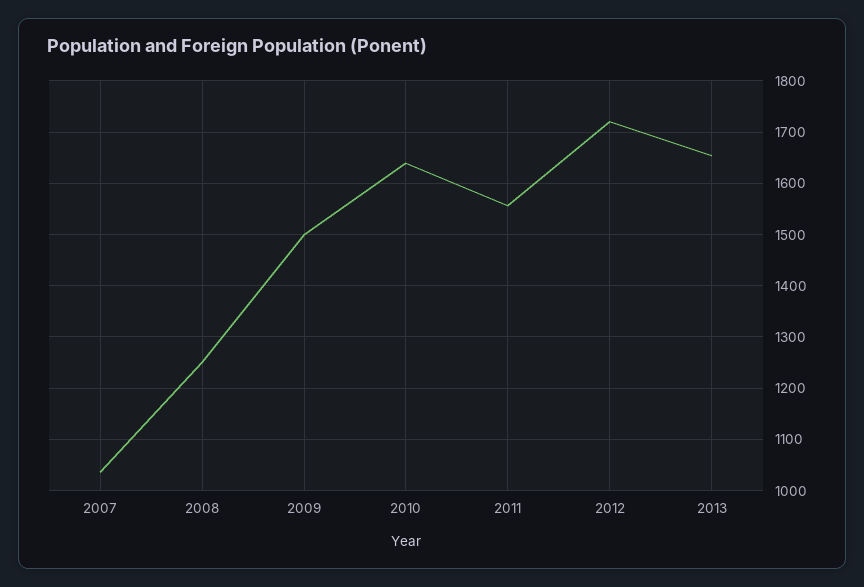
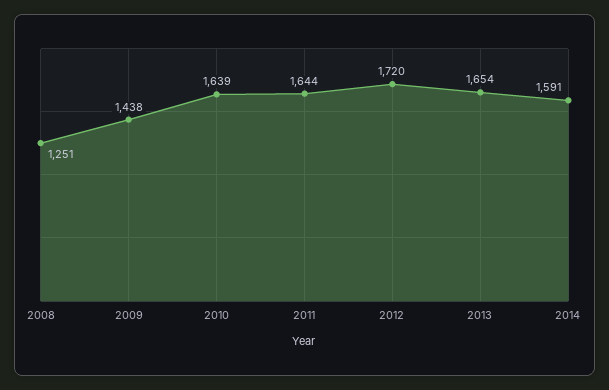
2007: 1040 -> none
2009: 1500 -> 1438
2011: 1560 -> 1644
2014: none -> 1591

